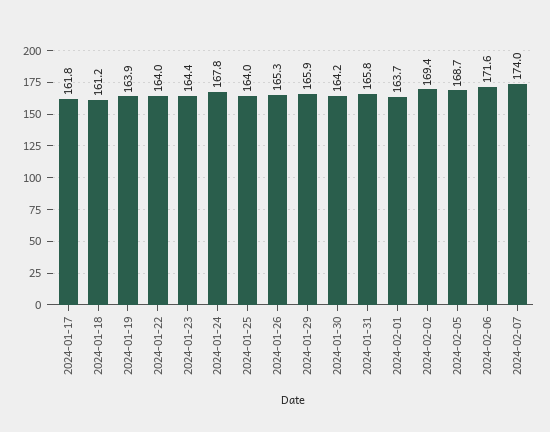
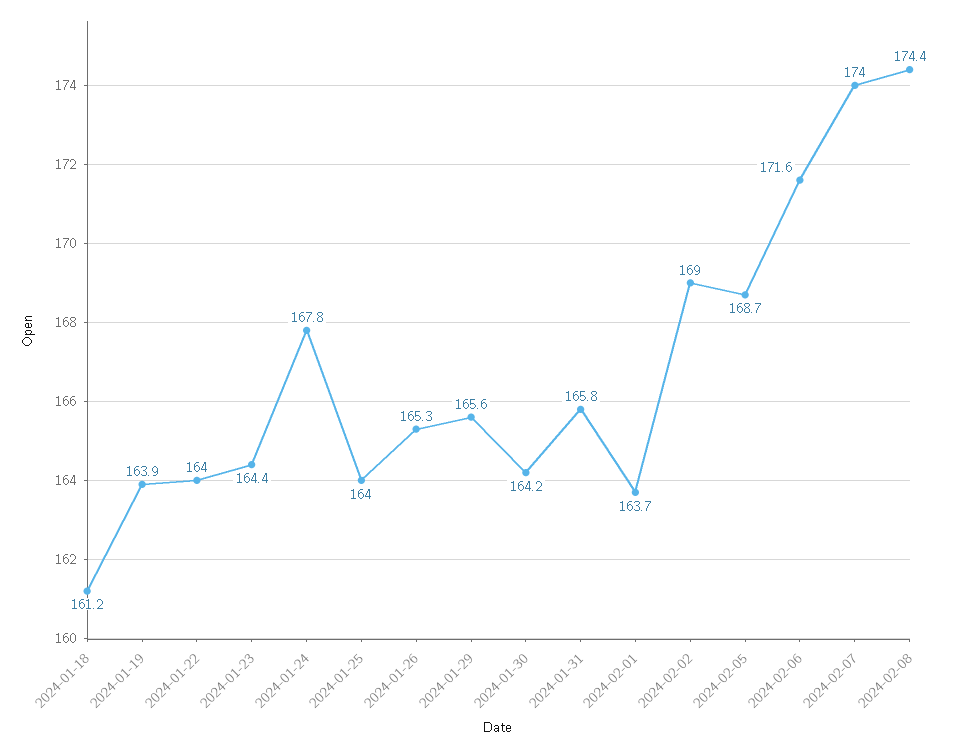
2024-01-17: 161.8 -> none
2024-01-29: 165.9 -> 165.6
2024-02-02: 169.4 -> 169
2024-02-08: none -> 174.4

